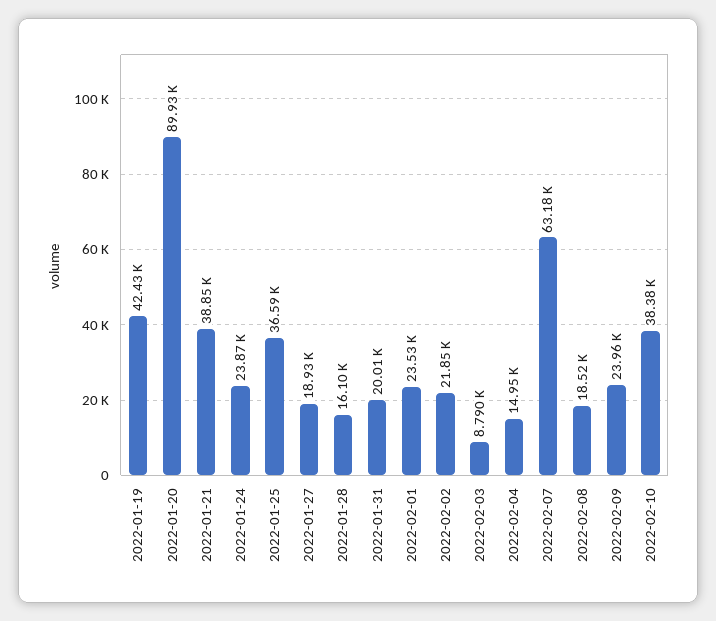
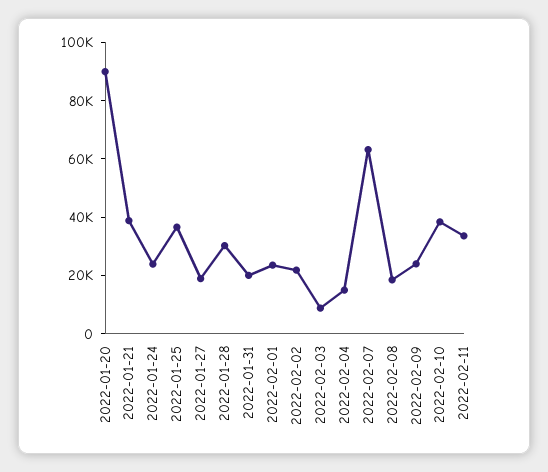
2022-01-19: 42430 -> none
2022-01-28: 16100 -> 30000
2022-02-11: none -> 35000

